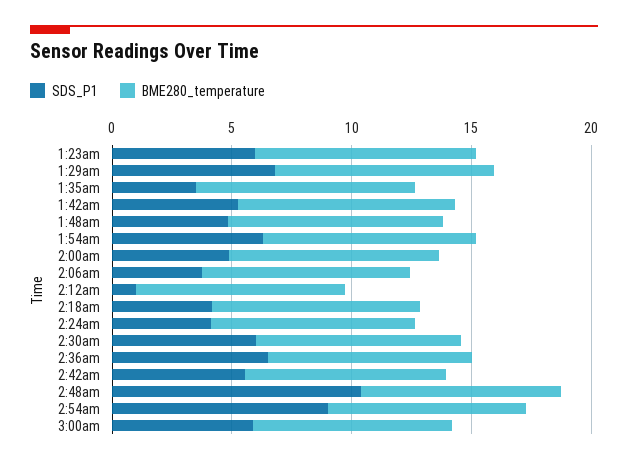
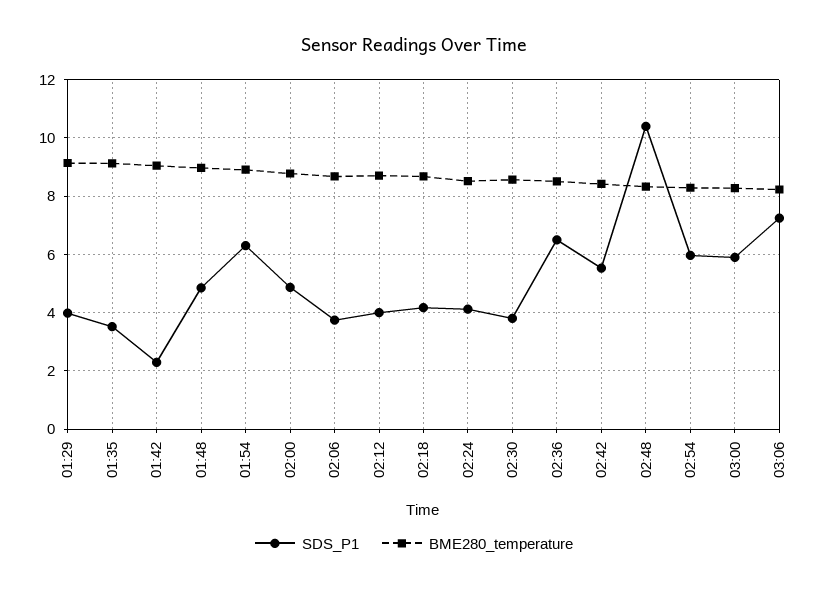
SDS_P1, 1:23am: 6 -> none
BME280_temperature, 1:23am: 9 -> none
SDS_P1, 1:29am: 7 -> 4
SDS_P1, 1:42am: 5 -> 2.25
SDS_P1, 2:12am: 1 -> 4
SDS_P1, 2:30am: 6 -> 3.75
SDS_P1, 2:54am: 9 -> 6
SDS_P1, 03:06: none -> 7.25
BME280_temperature, 03:06: none -> 8.25

